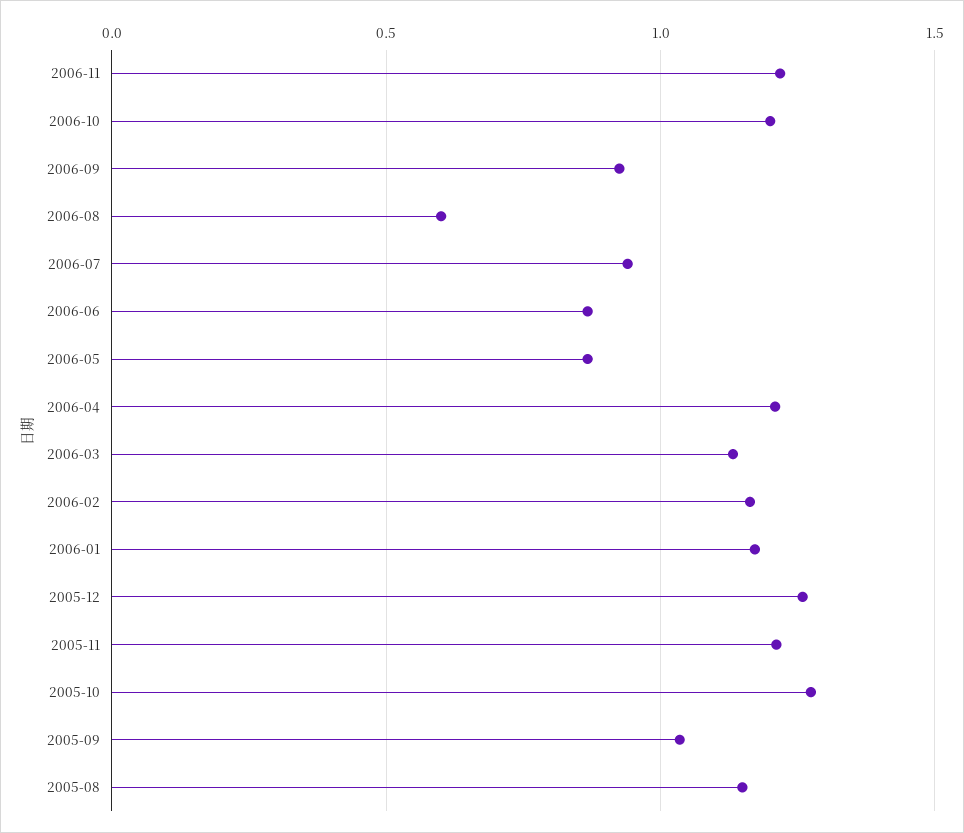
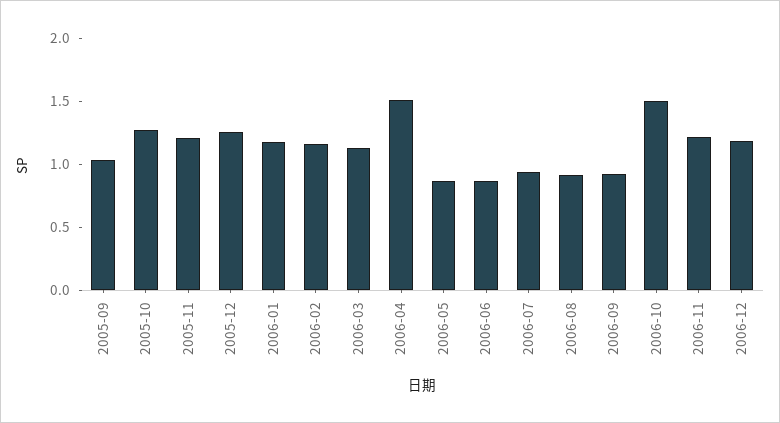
2006-10: 1.2 -> 1.5
2006-08: 0.6 -> 0.9
2006-04: 1.2 -> 1.5
2005-08: 1.15 -> none
2006-12: none -> 1.2

